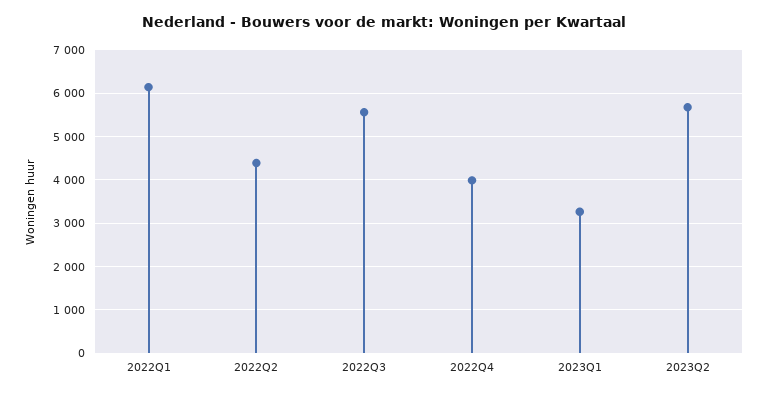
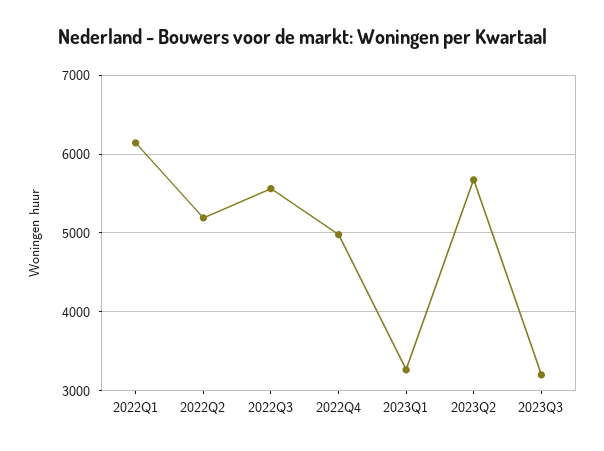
2022Q2: 4400 -> 5200
2022Q4: 4000 -> 5000
2023Q3: none -> 3200

